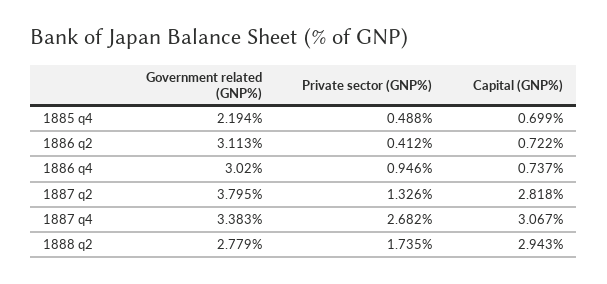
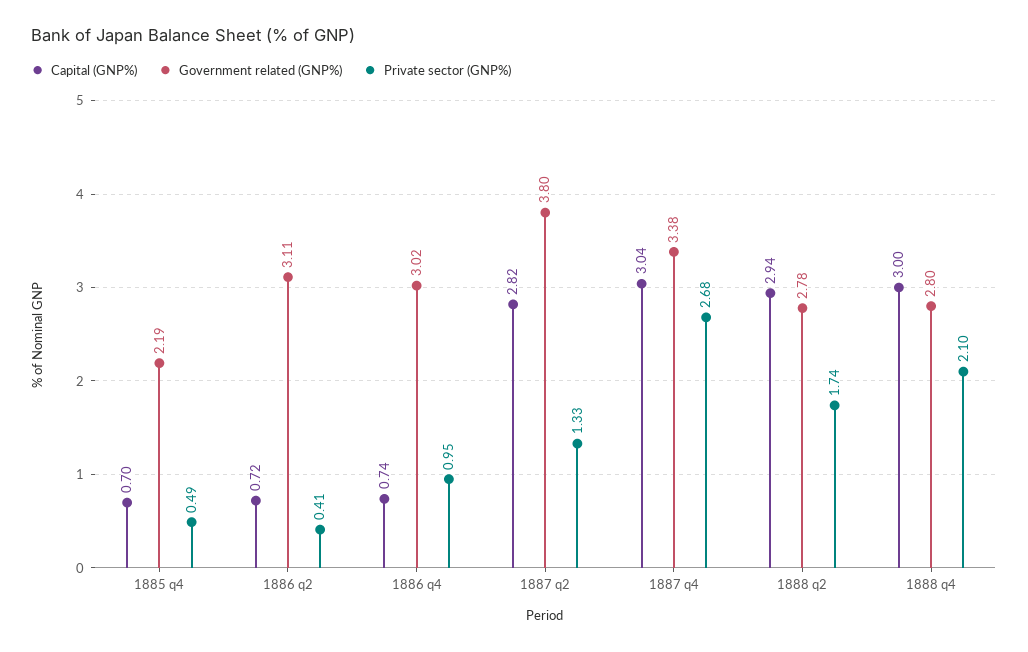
Capital (GNP%), 1887 q4: 3.067 -> 3.04
Capital (GNP%), 1888 q4: none -> 3
Government related (GNP%), 1888 q4: none -> 2.8
Private sector (GNP%), 1888 q4: none -> 2.1

